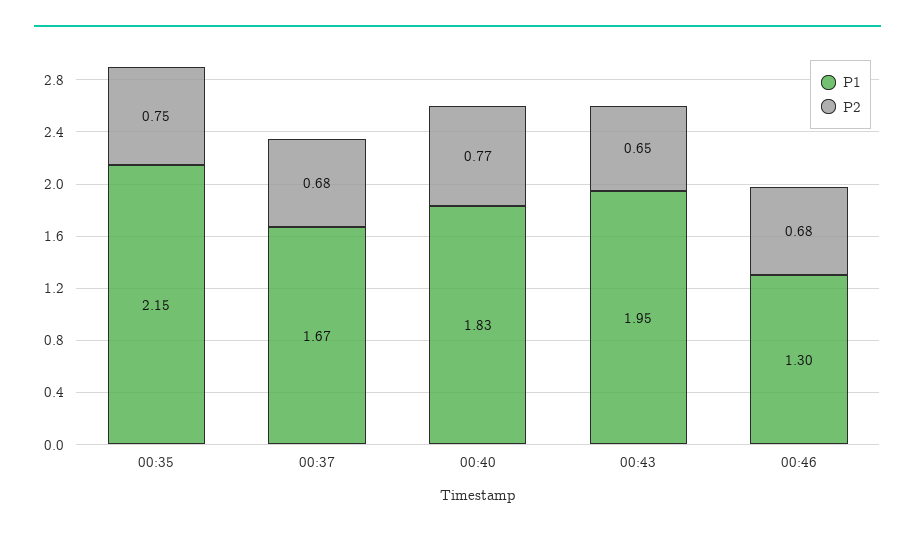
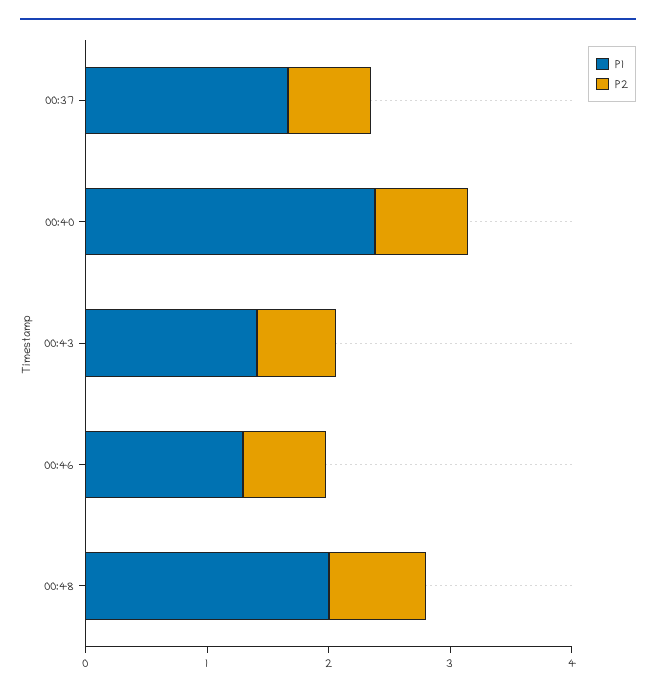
P1, 00:35: 2.15 -> none
P2, 00:35: 0.75 -> none
P1, 00:40: 1.83 -> 2.4
P1, 00:43: 1.95 -> 1.4
P1, 00:48: none -> 2
P2, 00:48: none -> 0.8

